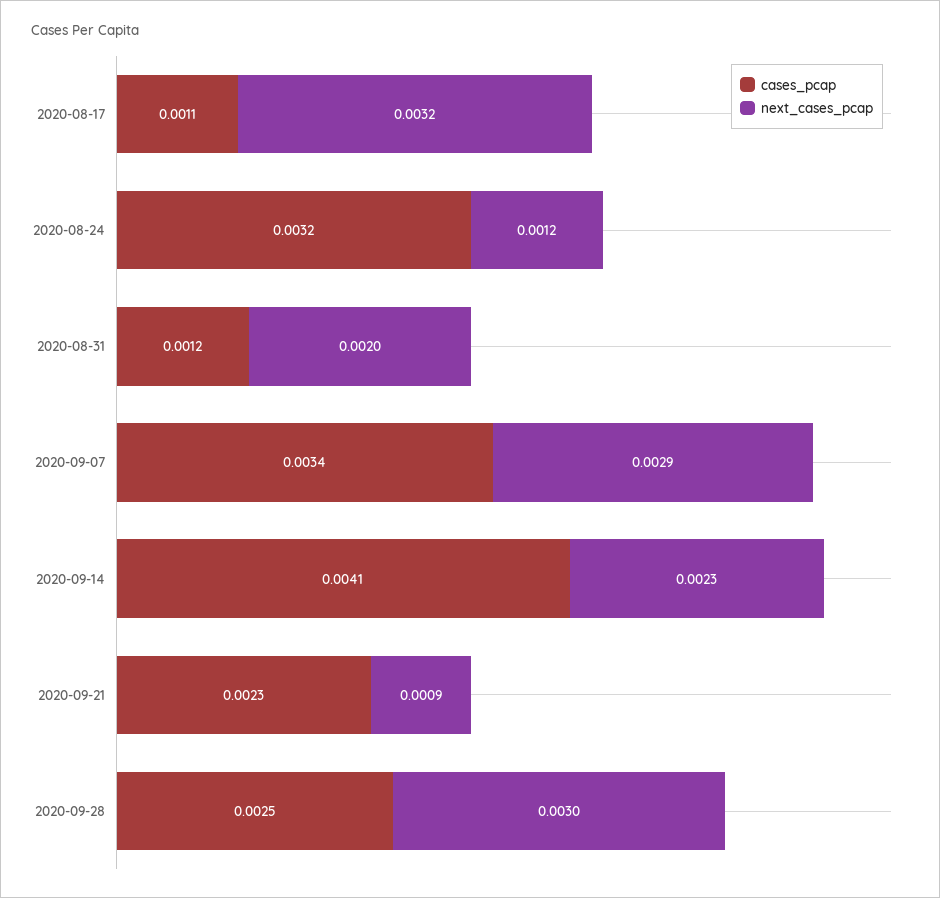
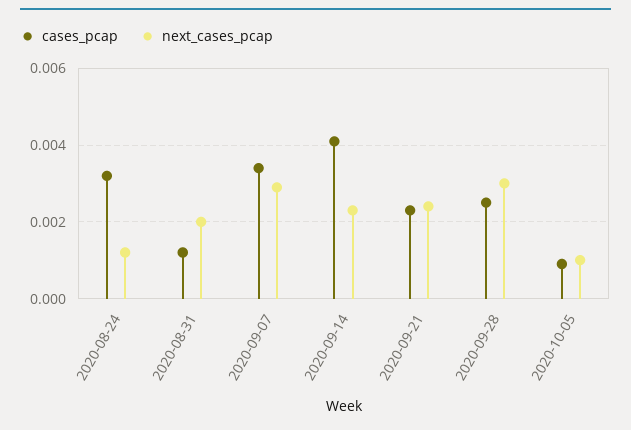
cases_pcap, 2020-08-17: 0.0011 -> none
next_cases_pcap, 2020-08-17: 0.0032 -> none
next_cases_pcap, 2020-09-21: 0.0009 -> 0.0025
cases_pcap, 2020-10-05: none -> 0.001
next_cases_pcap, 2020-10-05: none -> 0.001

